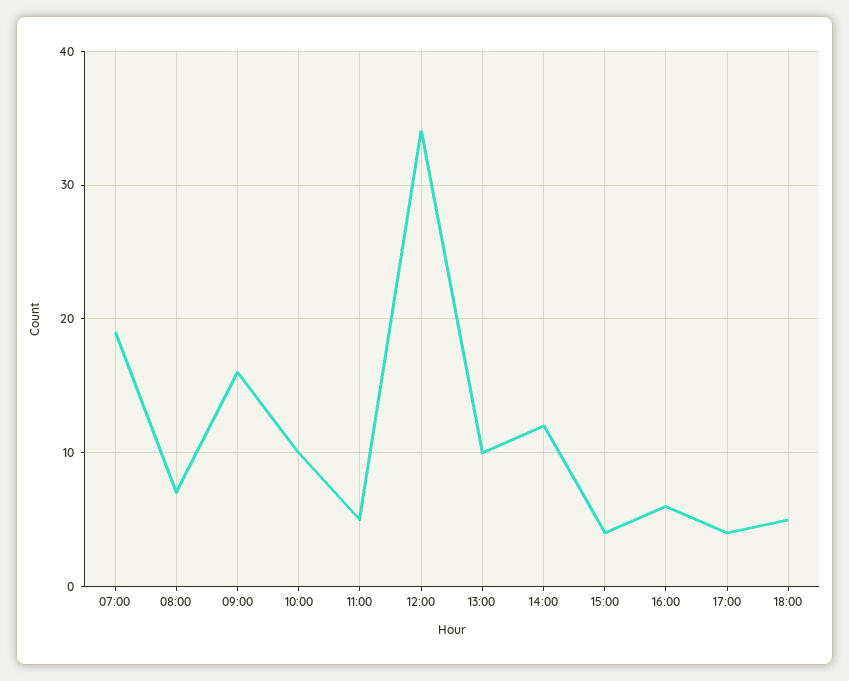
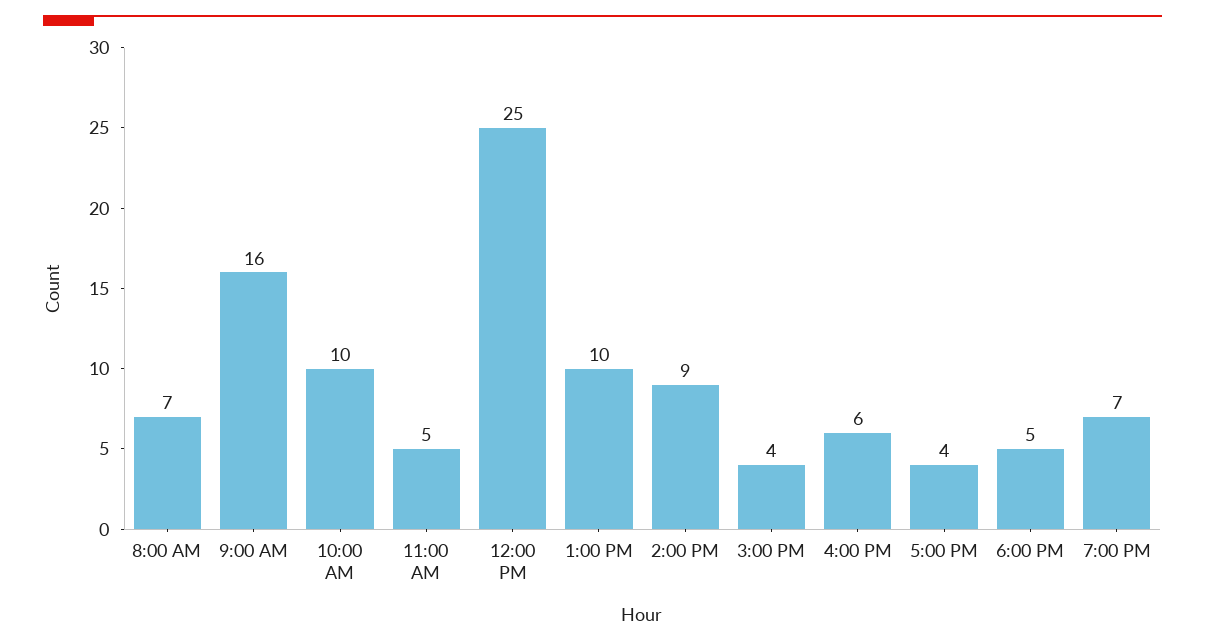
07:00: 19 -> none
12:00: 34 -> 25
14:00: 12 -> 9
7:00 PM: none -> 7

